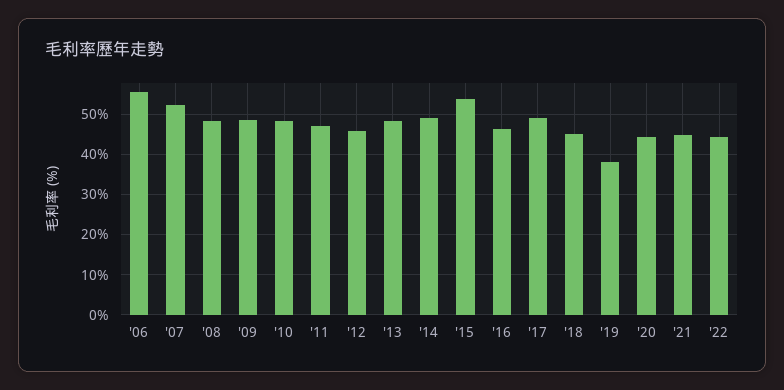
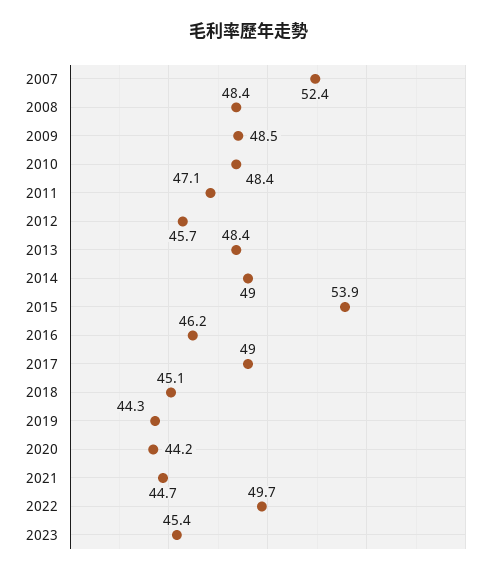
'06: 56 -> none
'19: 38 -> 44.3
'22: 44 -> 49.7
2023: none -> 45.4

